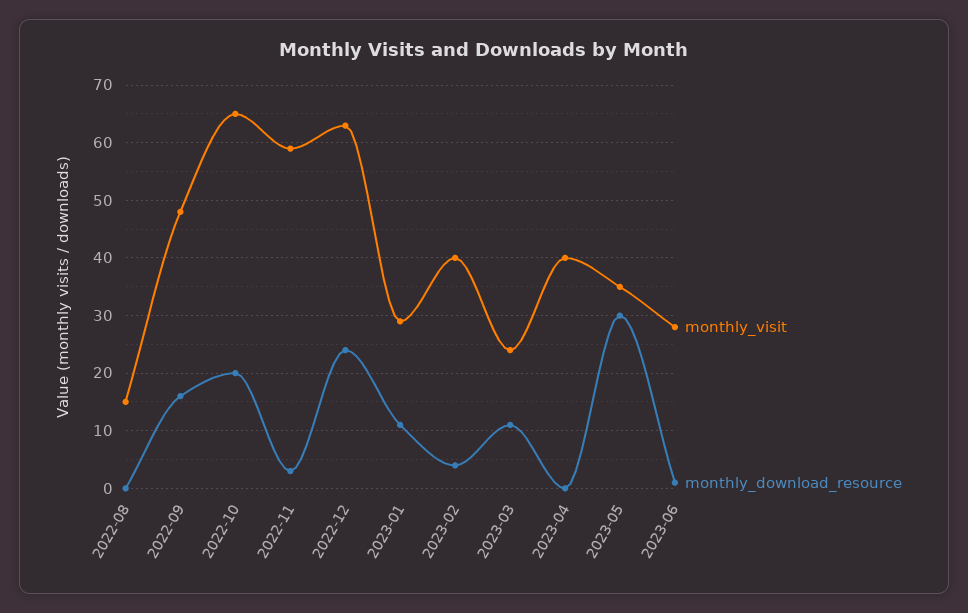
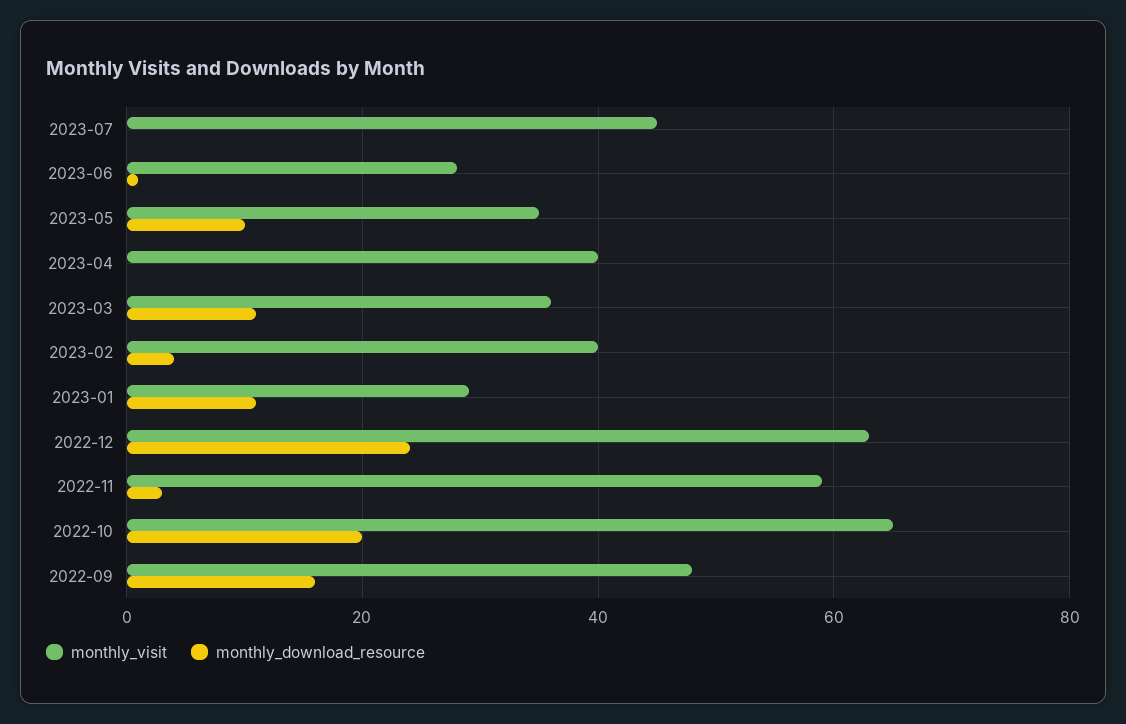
monthly_visit, 2022-08: 15 -> none
monthly_download_resource, 2022-08: 0 -> none
monthly_visit, 2023-03: 25 -> 35
monthly_download_resource, 2023-05: 30 -> 10
monthly_visit, 2023-07: none -> 45
monthly_download_resource, 2023-07: none -> 0

